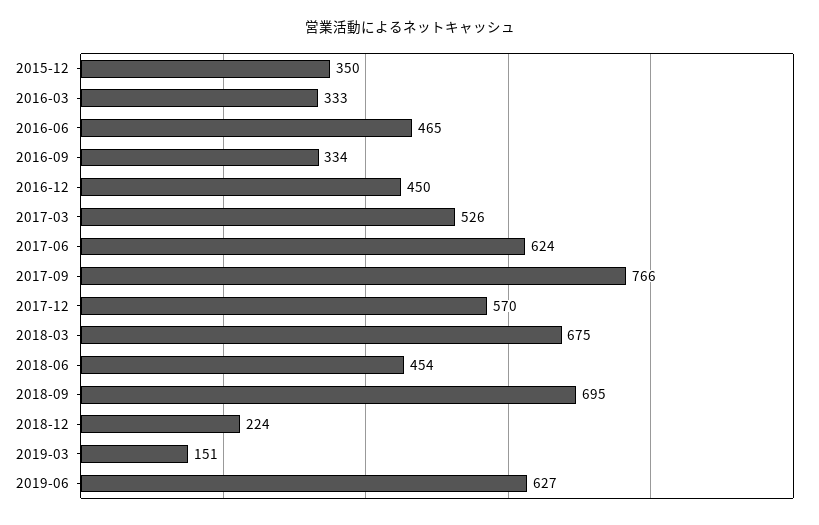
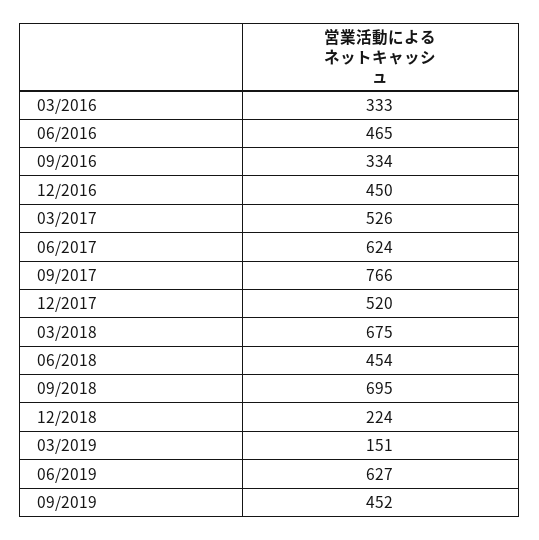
2015-12: 350 -> none
2017-12: 570 -> 520
09/2019: none -> 452

